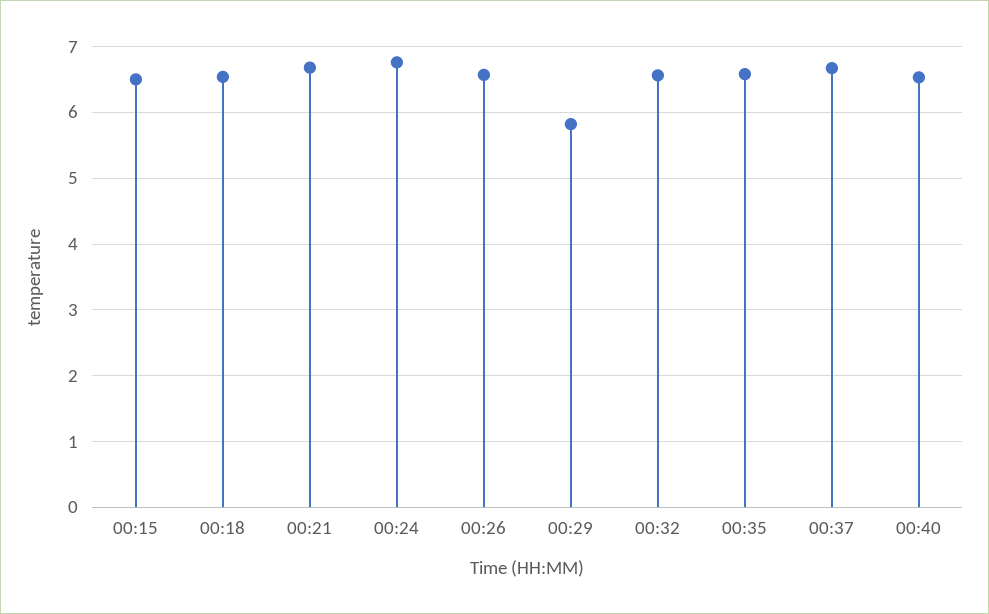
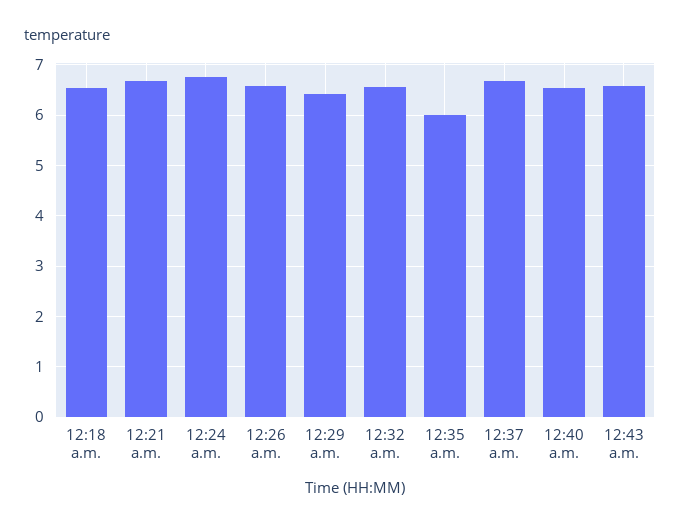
00:15: 6.5 -> none
00:29: 5.8 -> 6.4
00:35: 6.6 -> 6
12:43 a.m.: none -> 6.6

